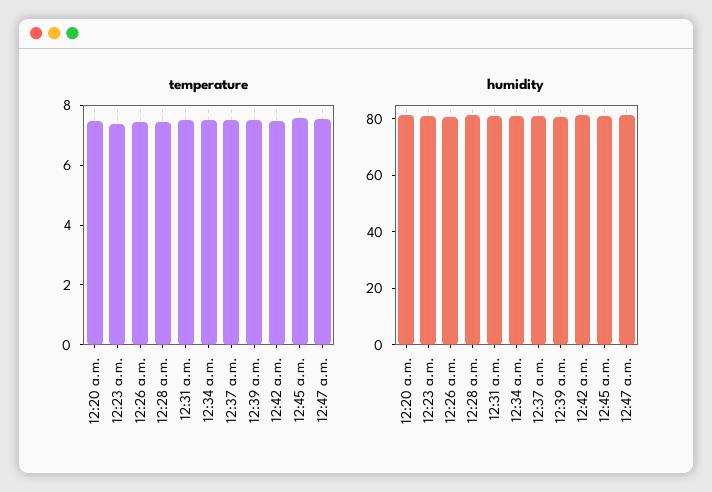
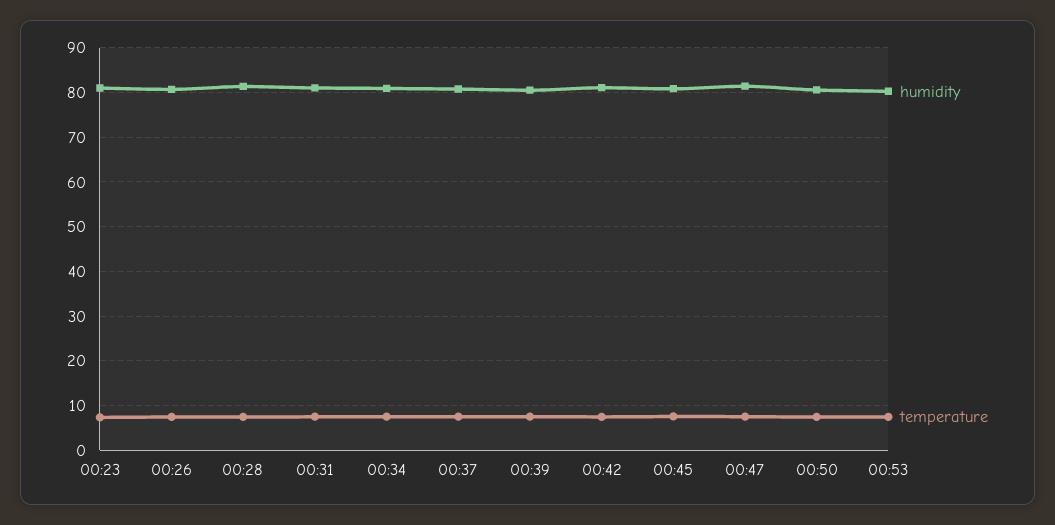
temperature, 12:20 a.m.: 7.5 -> none
humidity, 12:20 a.m.: 80 -> none
humidity, 00:50: none -> 80
temperature, 00:50: none -> 8
humidity, 00:53: none -> 80
temperature, 00:53: none -> 8

